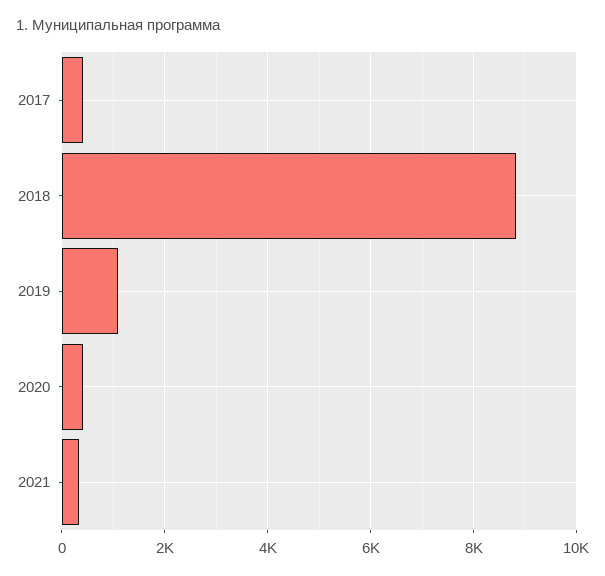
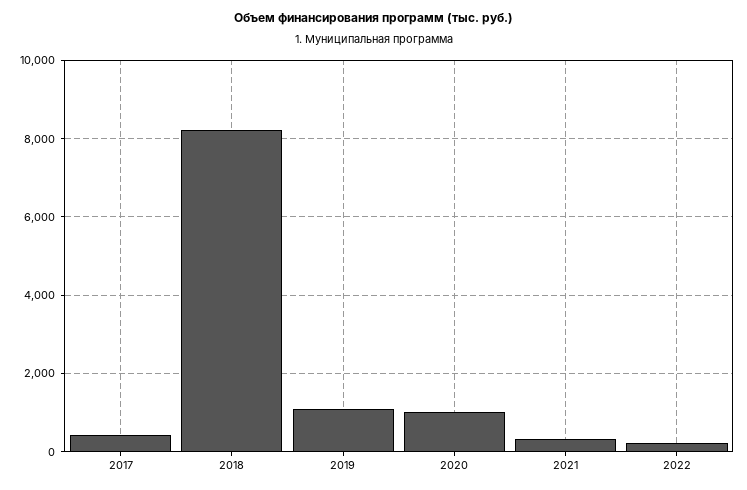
2018: 8800 -> 8200
2020: 400 -> 1000
2022: none -> 200

